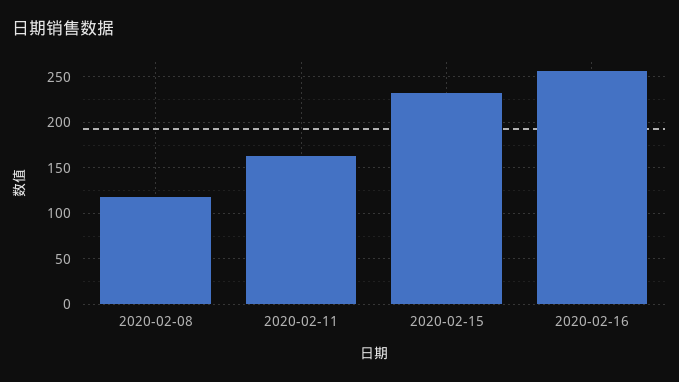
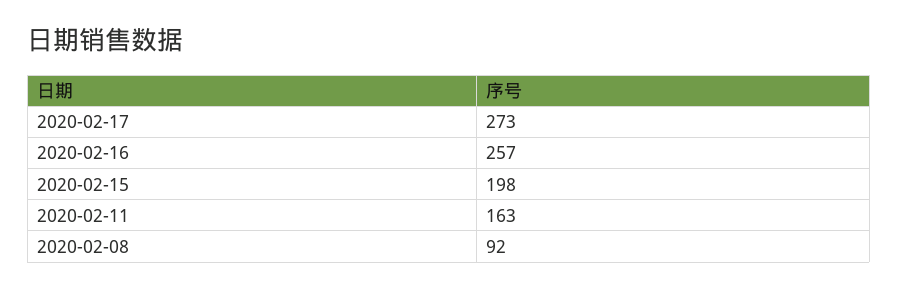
2020-02-08: 120 -> 92
2020-02-15: 230 -> 198
2020-02-17: none -> 273

